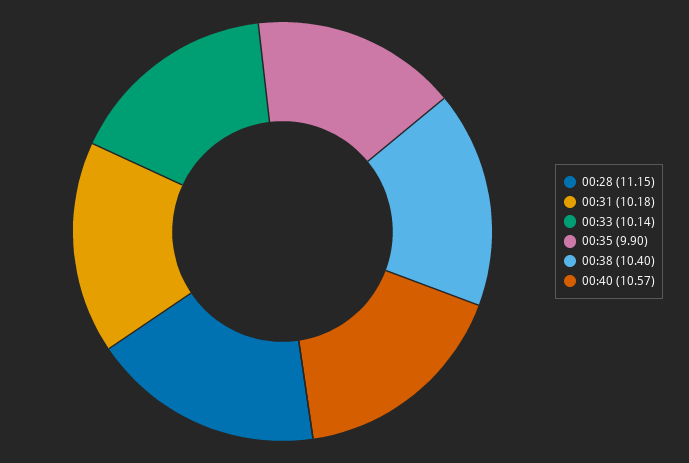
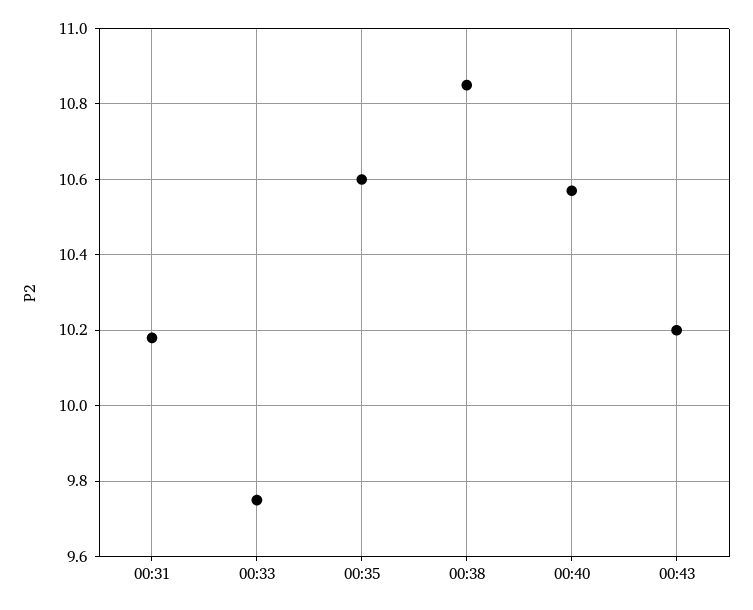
00:28: 11.15 -> none
00:33: 10.14 -> 9.75
00:35: 9.9 -> 10.6
00:38: 10.4 -> 10.85
00:43: none -> 10.2

